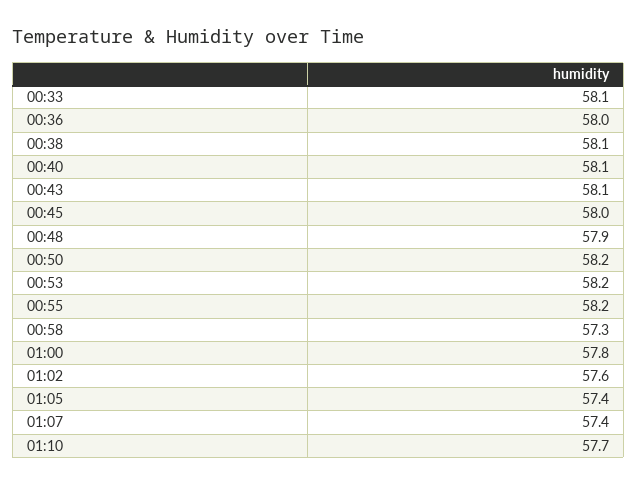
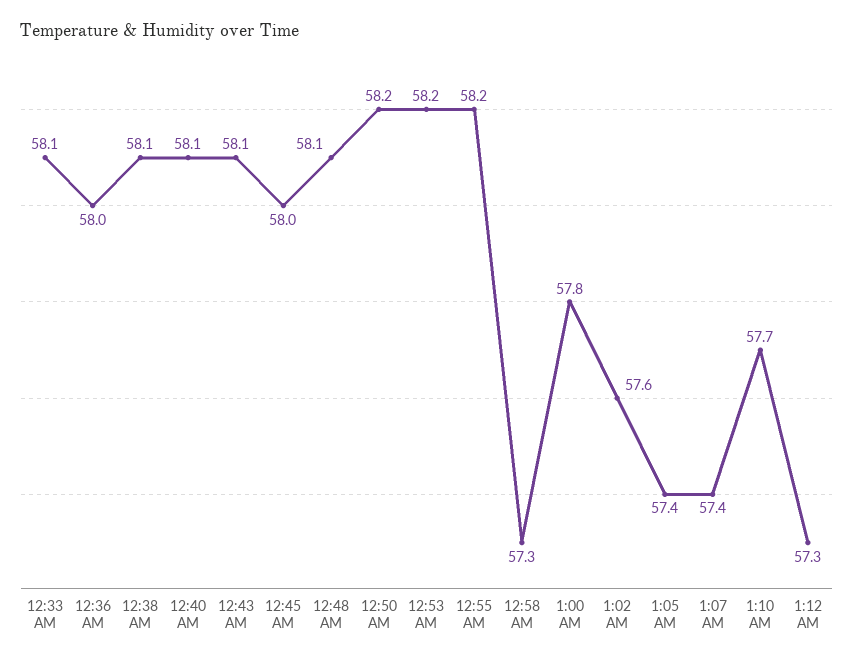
00:48: 57.9 -> 58.1
1:12 AM: none -> 57.3

